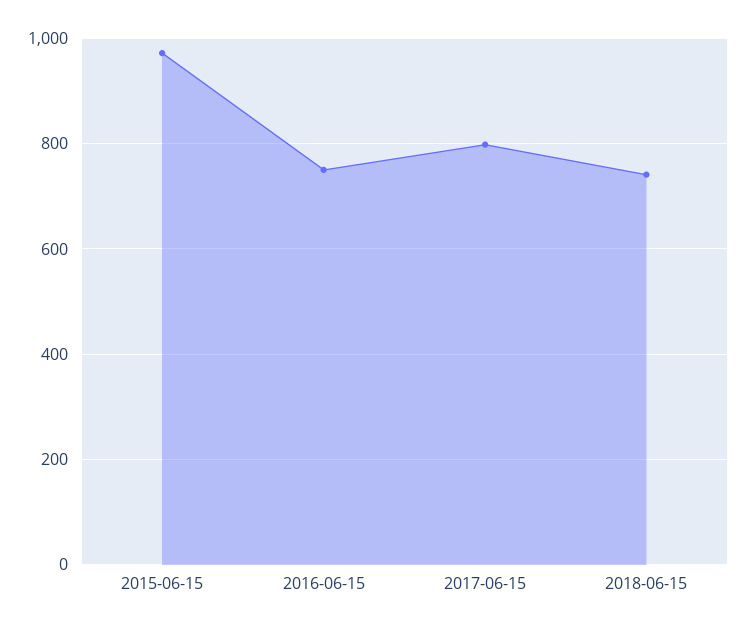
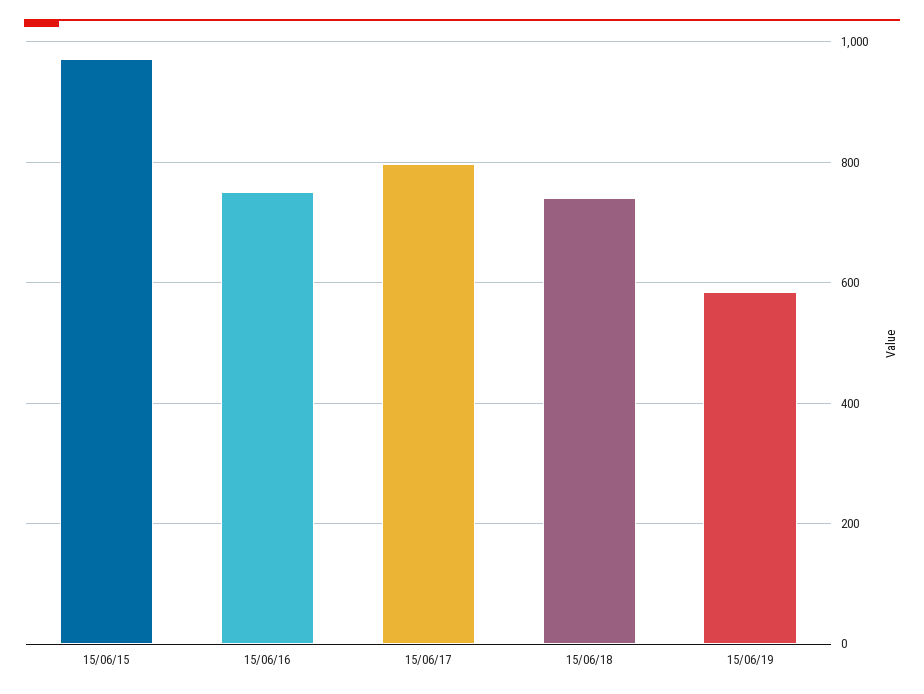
15/06/19: none -> 580

